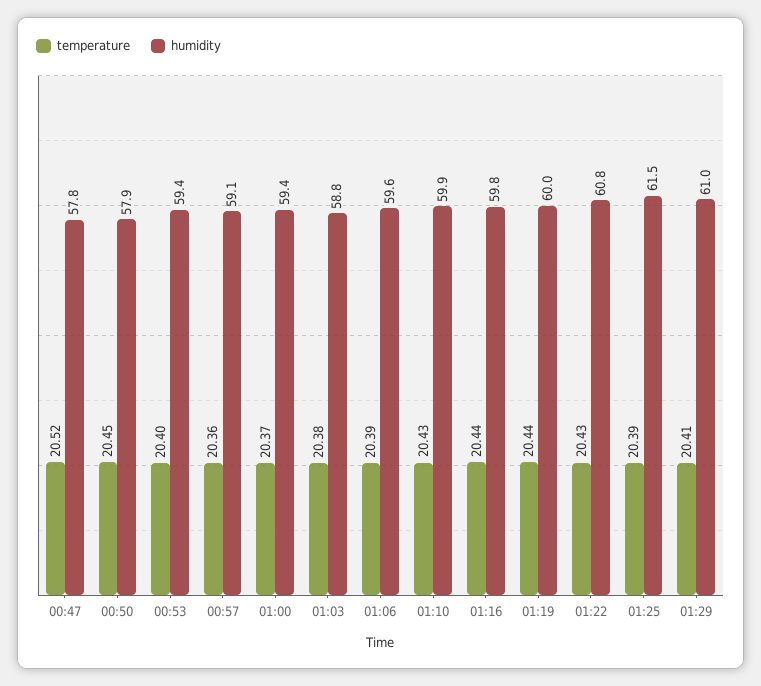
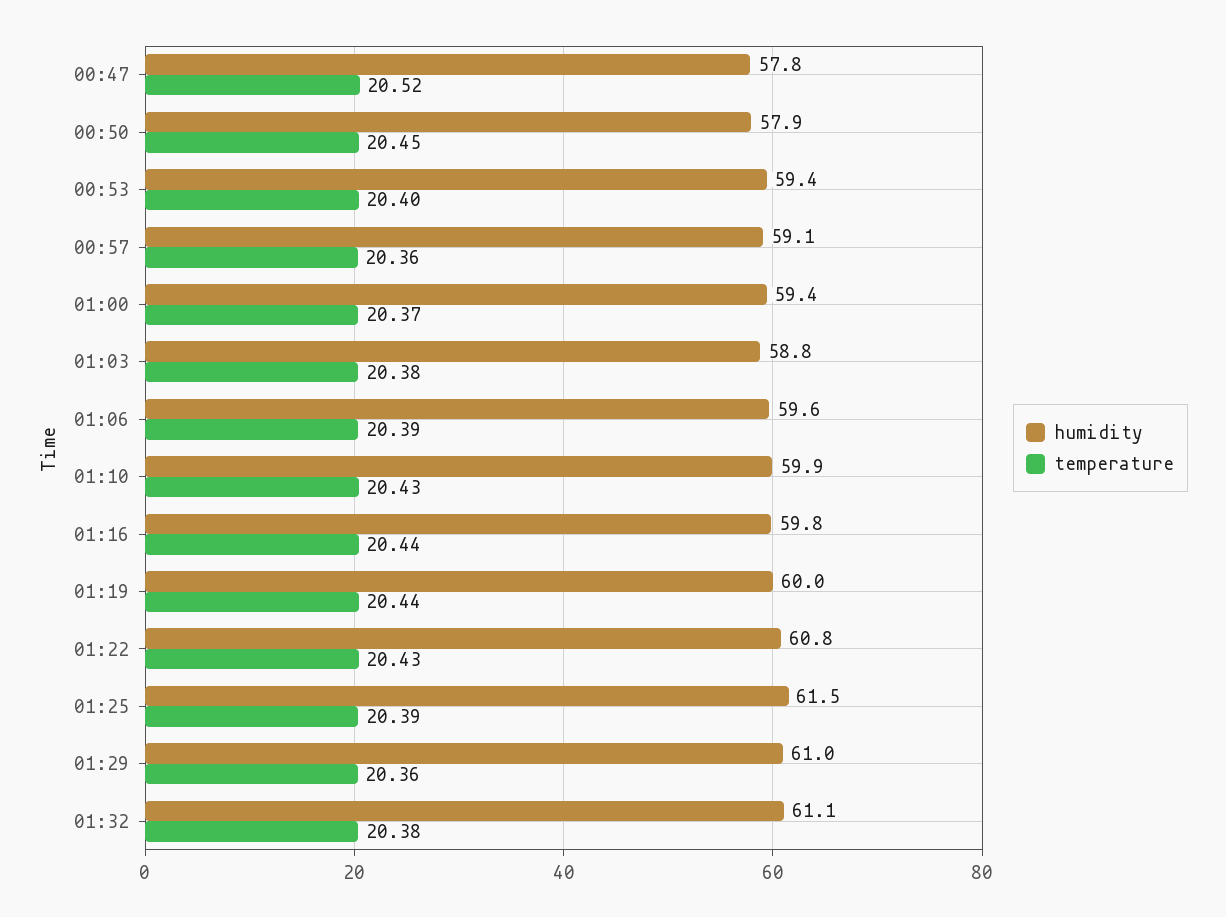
temperature, 01:29: 20.41 -> 20.36
humidity, 01:32: none -> 61.1
temperature, 01:32: none -> 20.38

